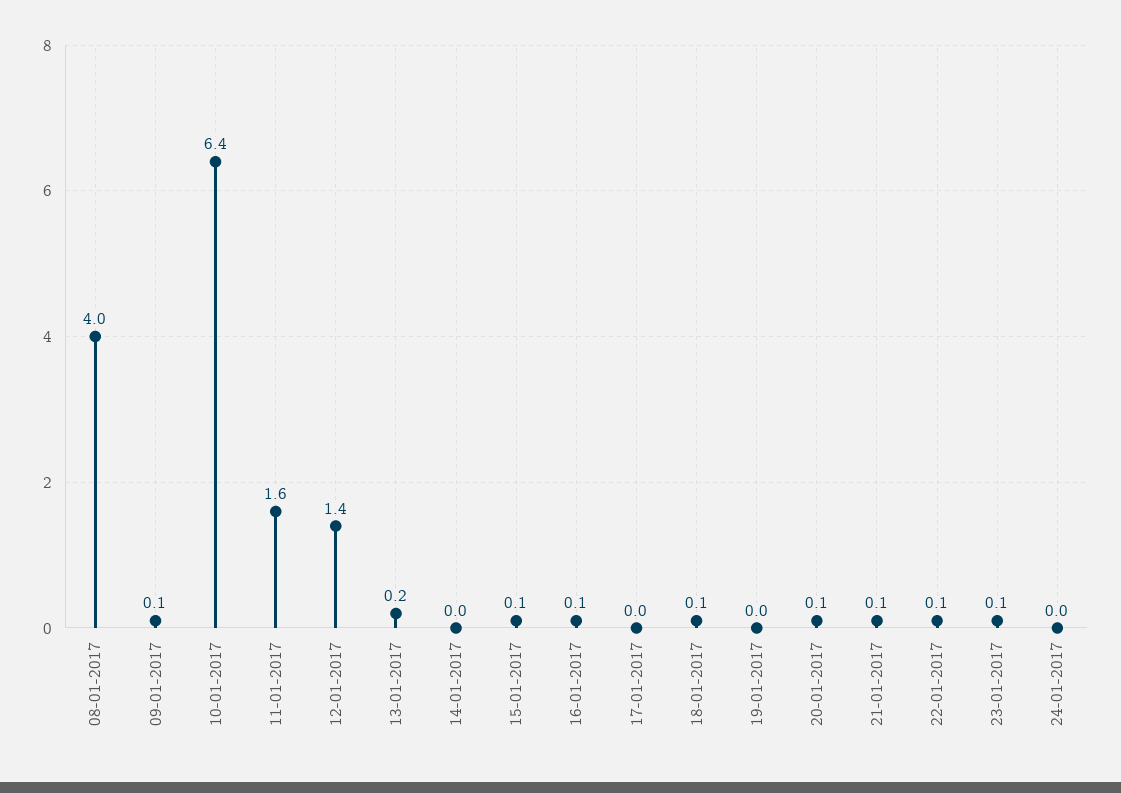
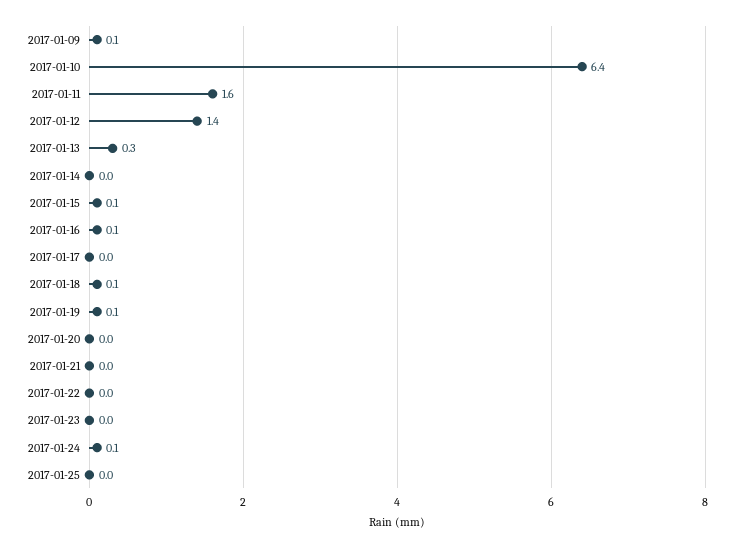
08-01-2017: 4 -> none
13-01-2017: 0.2 -> 0.3
19-01-2017: 0 -> 0.1
20-01-2017: 0.1 -> 0
21-01-2017: 0.1 -> 0
22-01-2017: 0.1 -> 0
23-01-2017: 0.1 -> 0
24-01-2017: 0 -> 0.1
2017-01-25: none -> 0

